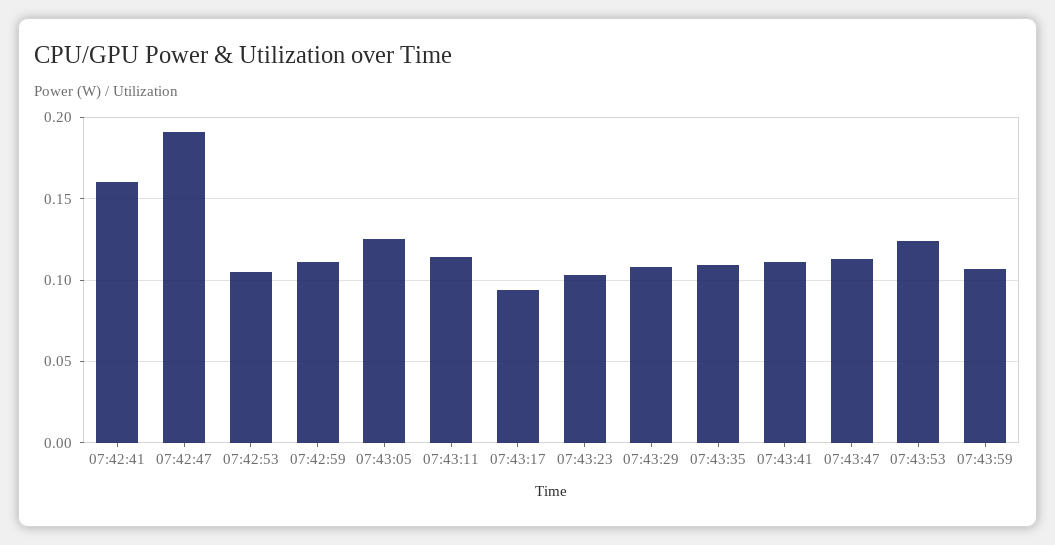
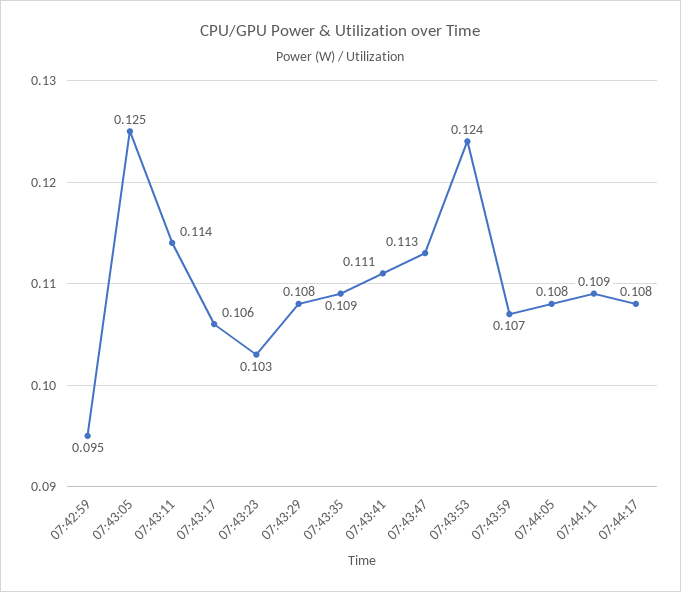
07:42:41: 0.16 -> none
07:42:47: 0.19 -> none
07:42:53: 0.105 -> none
07:42:59: 0.11 -> 0.095
07:43:17: 0.095 -> 0.106
07:44:05: none -> 0.108
07:44:11: none -> 0.109
07:44:17: none -> 0.108

